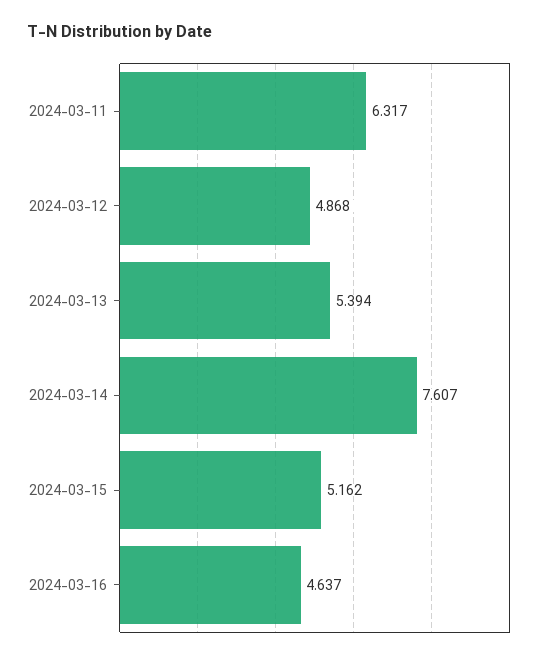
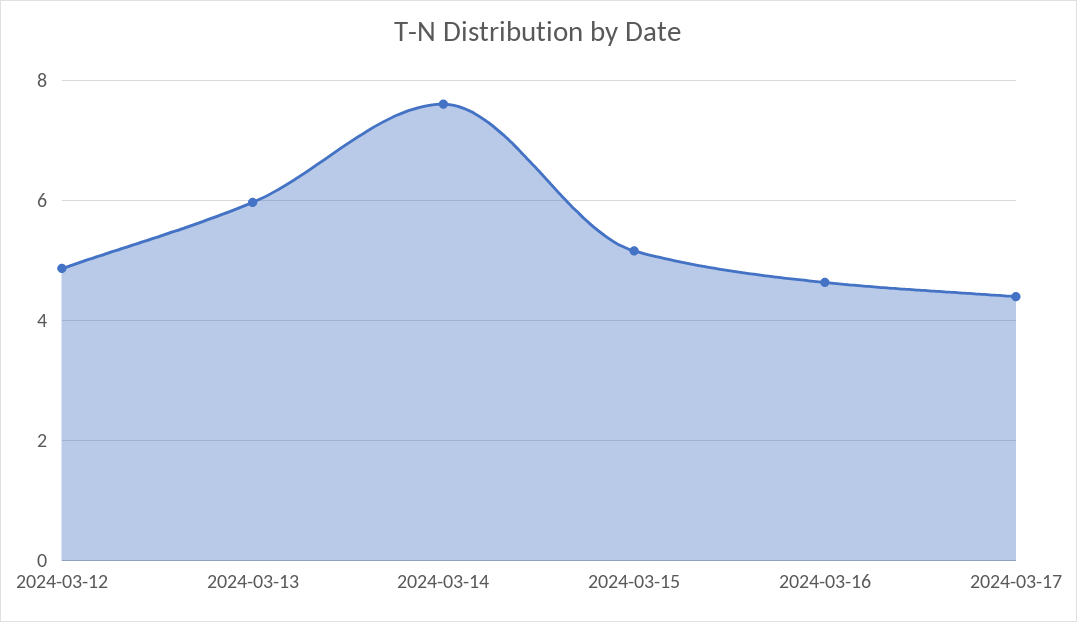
2024-03-11: 6.317 -> none
2024-03-13: 5.394 -> 6
2024-03-17: none -> 4.4

